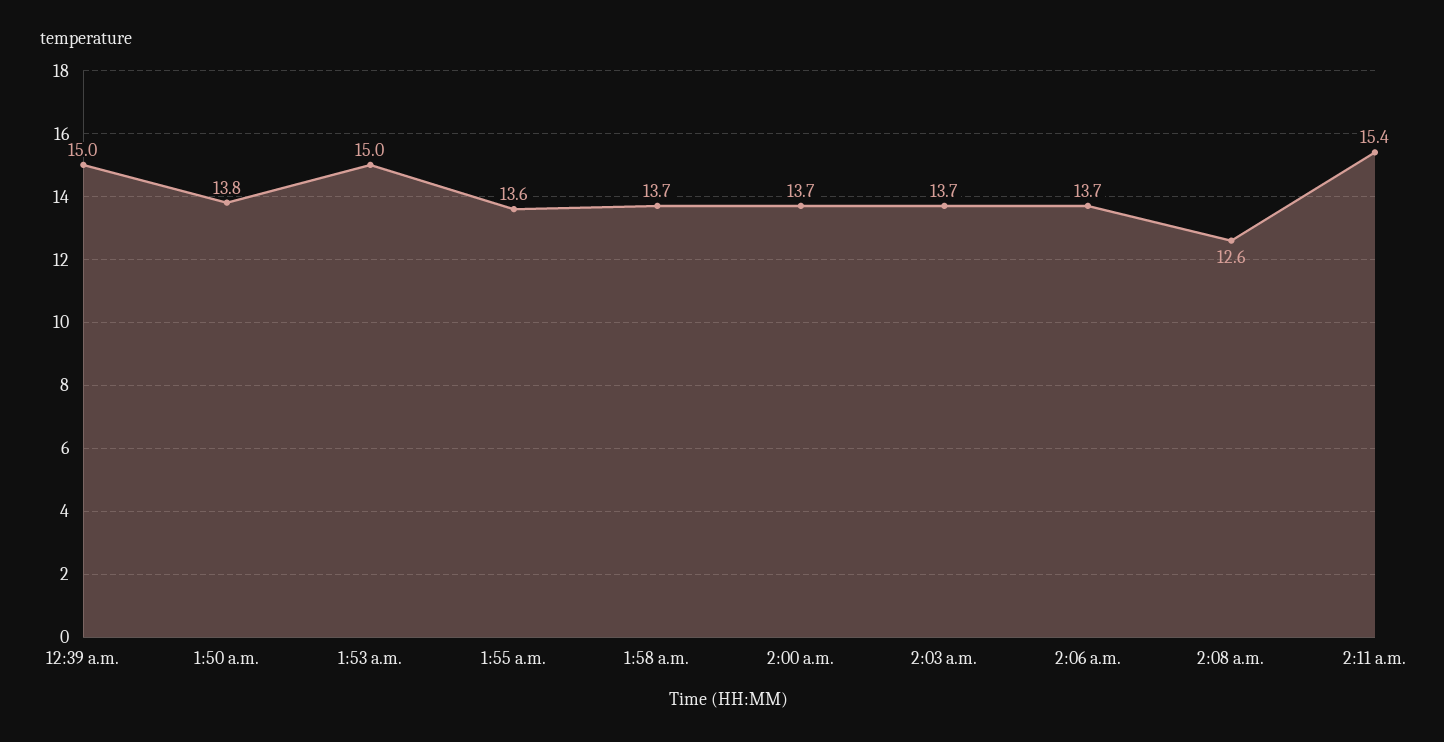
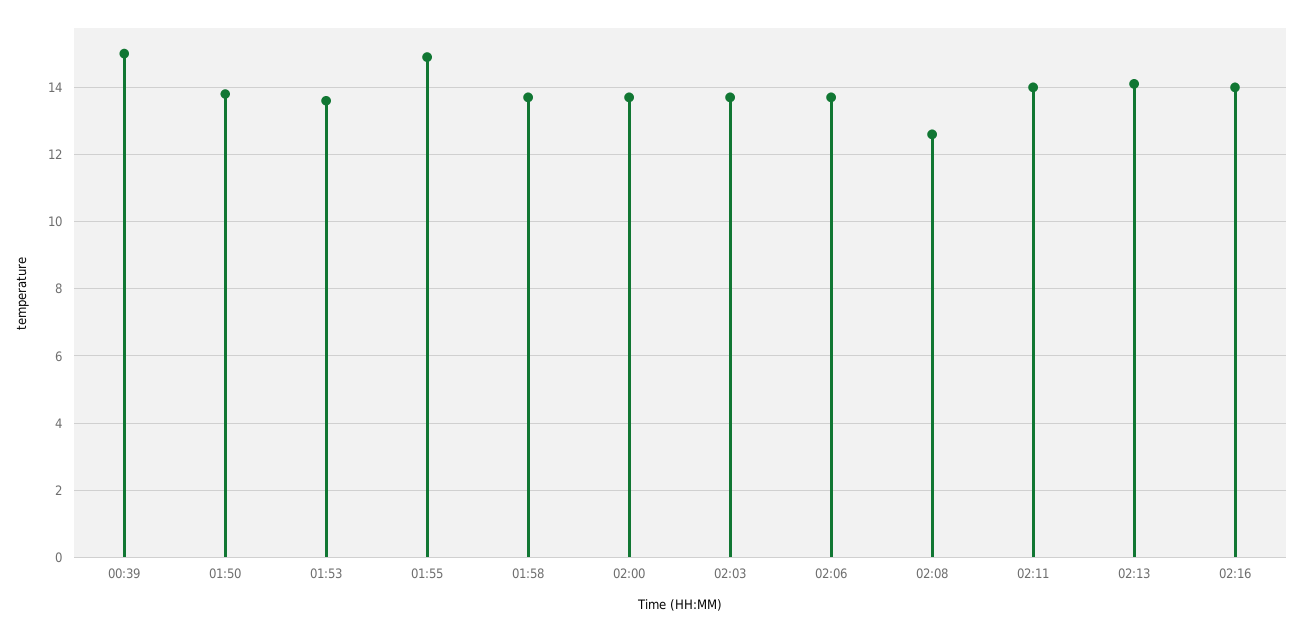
1:53 a.m.: 15 -> 13.5
1:55 a.m.: 13.6 -> 15
2:11 a.m.: 15.4 -> 14
02:13: none -> 14
02:16: none -> 14

